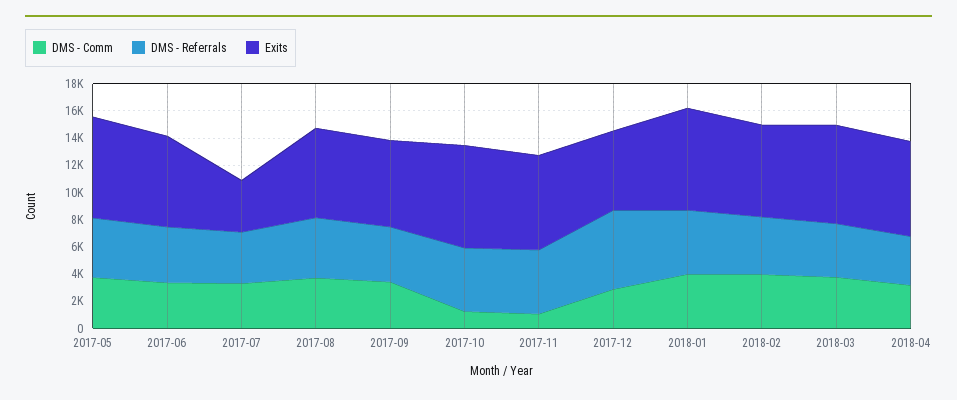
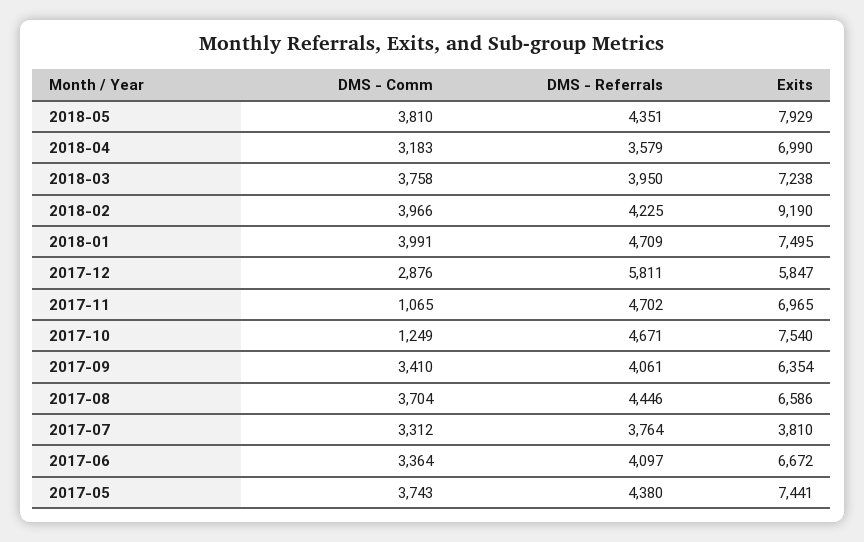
Exits, 2018-02: 7000 -> 9190
DMS - Comm, 2018-05: none -> 3810
DMS - Referrals, 2018-05: none -> 4351
Exits, 2018-05: none -> 7929

